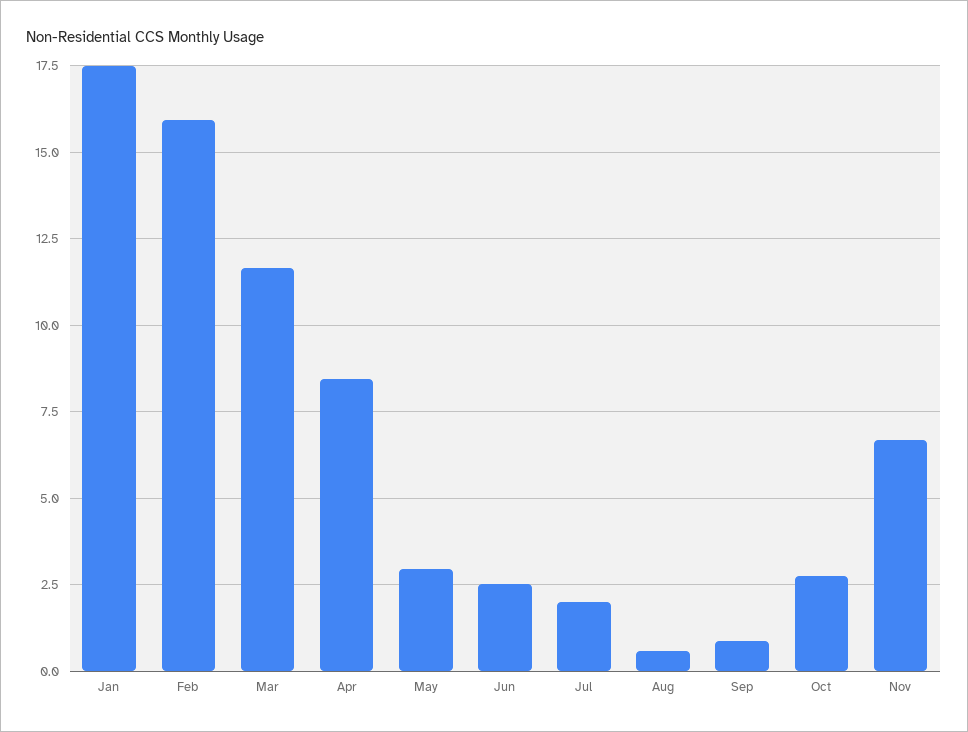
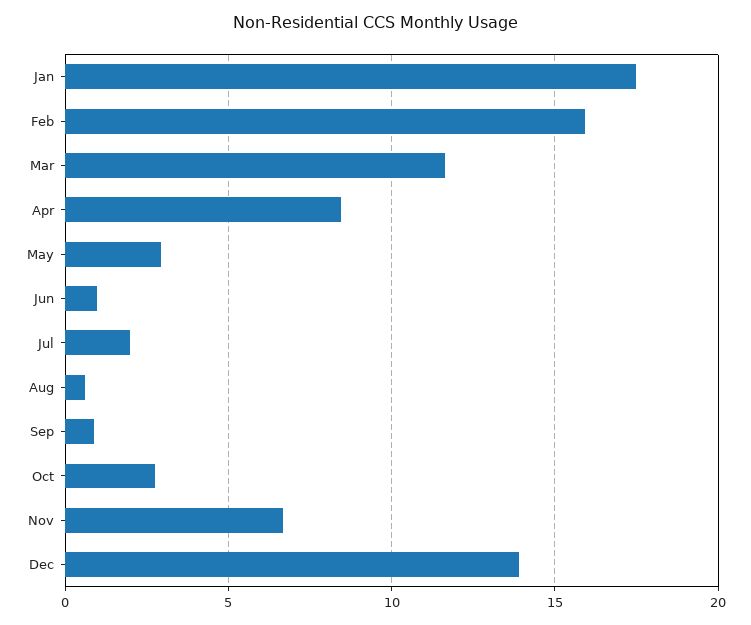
Jun: 2.5 -> 1
Dec: none -> 14

